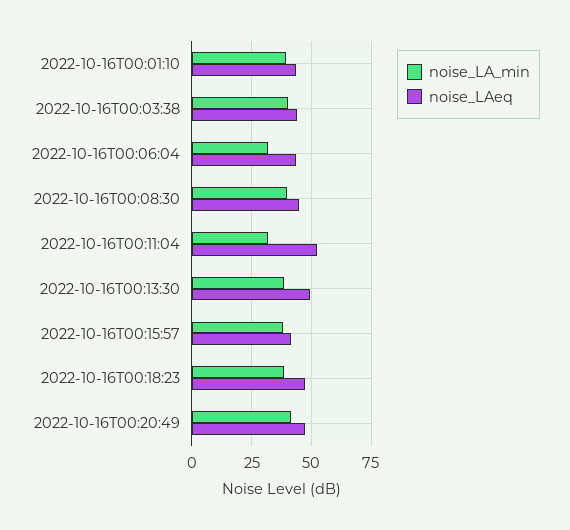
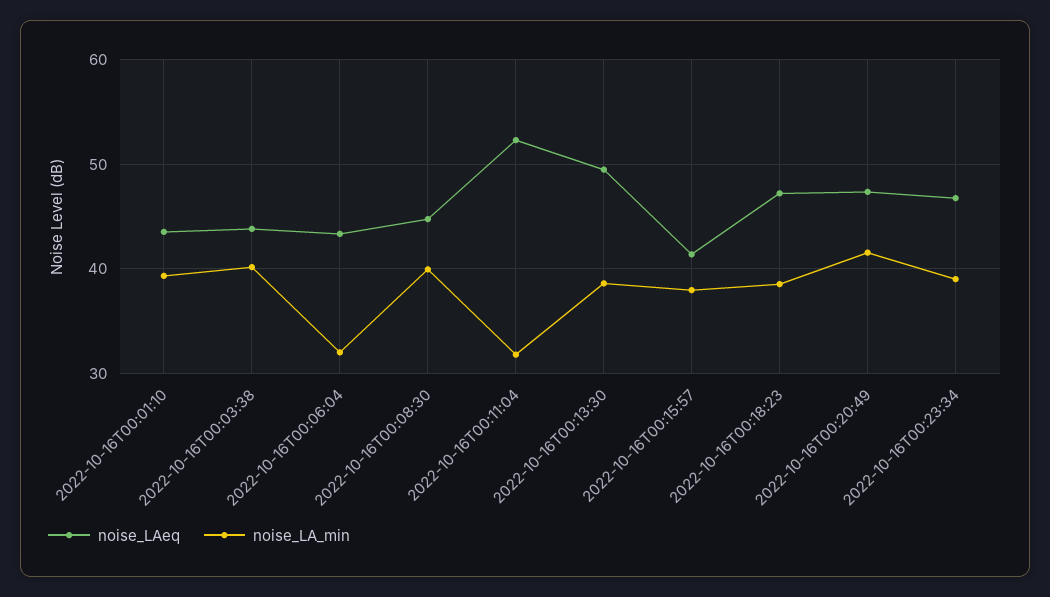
noise_LAeq, 2022-10-16T00:23:34: none -> 47
noise_LA_min, 2022-10-16T00:23:34: none -> 39

